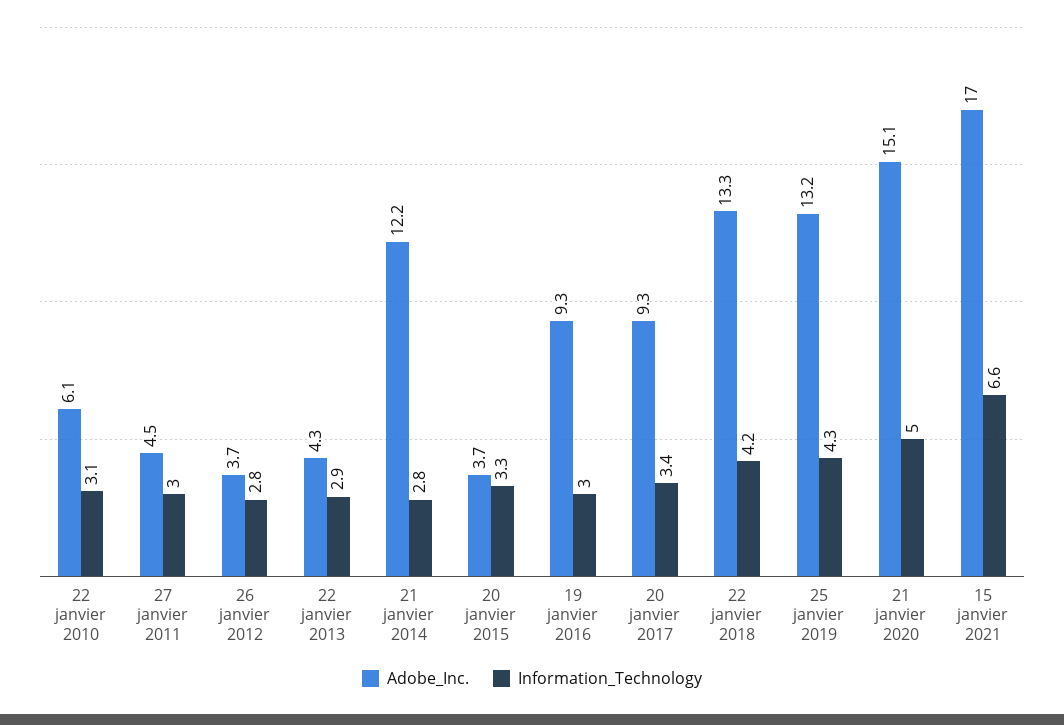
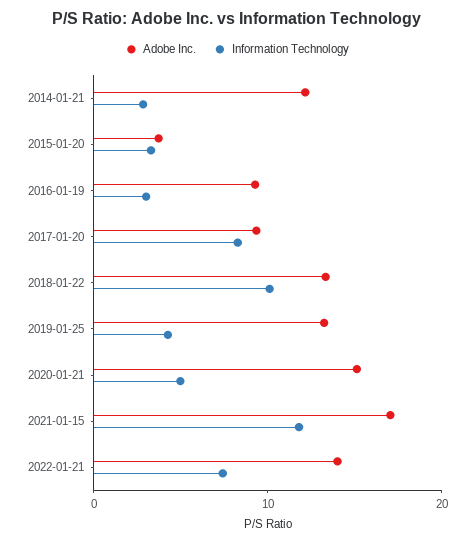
Adobe_Inc., 22 janvier 2010: 6.1 -> none
Information_Technology, 22 janvier 2010: 3.1 -> none
Adobe_Inc., 27 janvier 2011: 4.5 -> none
Information_Technology, 27 janvier 2011: 3 -> none
Adobe_Inc., 26 janvier 2012: 3.7 -> none
Information_Technology, 26 janvier 2012: 2.8 -> none
Adobe_Inc., 22 janvier 2013: 4.3 -> none
Information_Technology, 22 janvier 2013: 2.9 -> none
Information_Technology, 20 janvier 2017: 3.4 -> 8
Information_Technology, 22 janvier 2018: 4.2 -> 10
Information_Technology, 15 janvier 2021: 6.6 -> 12
Adobe_Inc., 2022-01-21: none -> 14
Information_Technology, 2022-01-21: none -> 8

